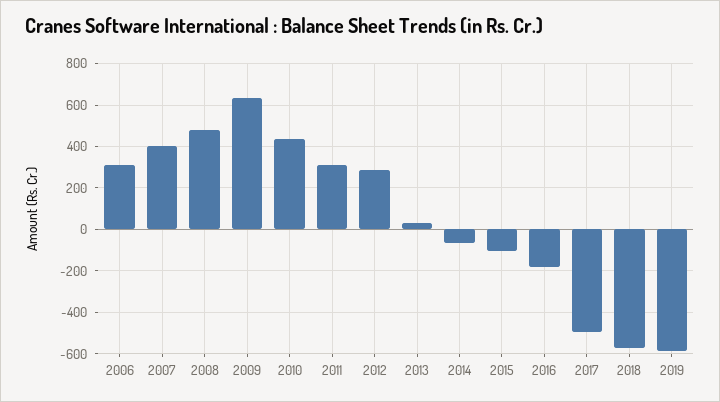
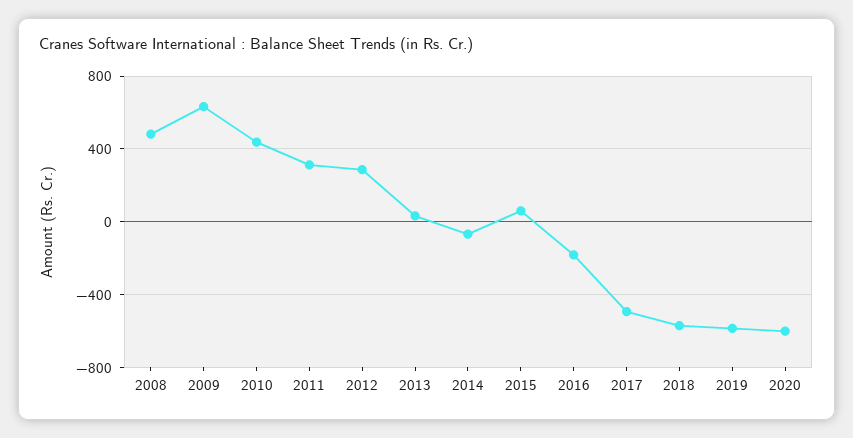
2006: 300 -> none
2007: 400 -> none
2015: -100 -> 50
2020: none -> -600

